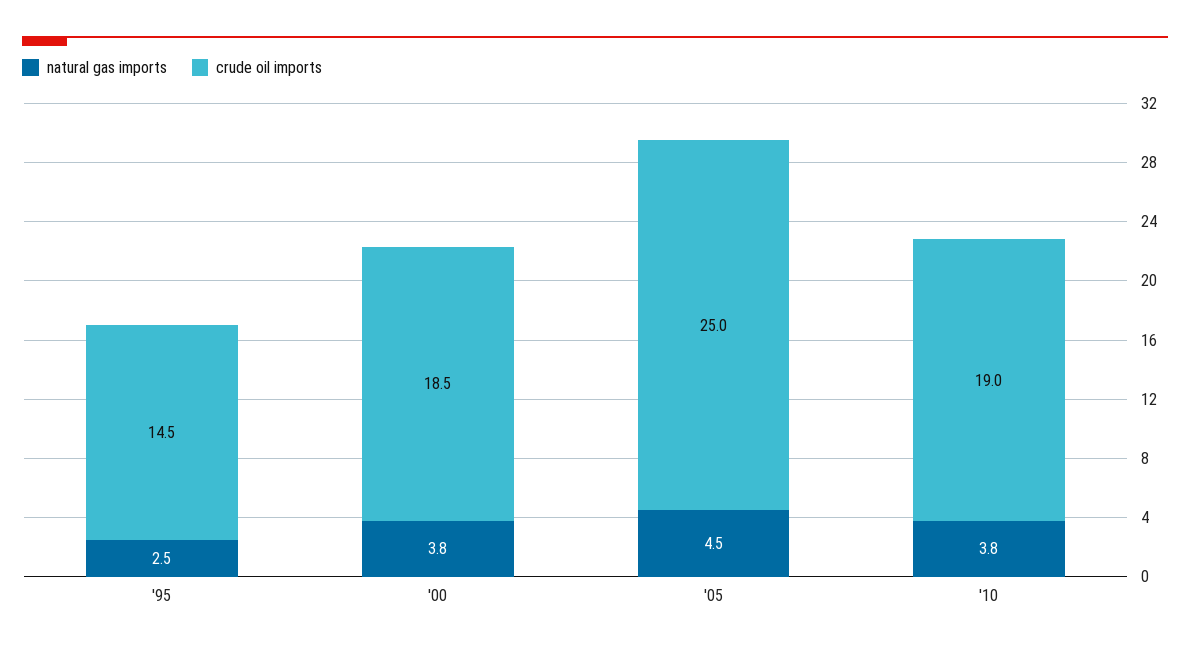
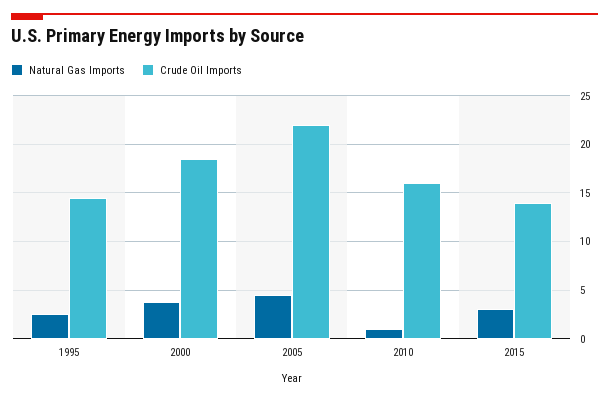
crude oil imports, '05: 25 -> 22
natural gas imports, '10: 3.8 -> 1
crude oil imports, '10: 19 -> 16
natural gas imports, 2015: none -> 3
crude oil imports, 2015: none -> 14

